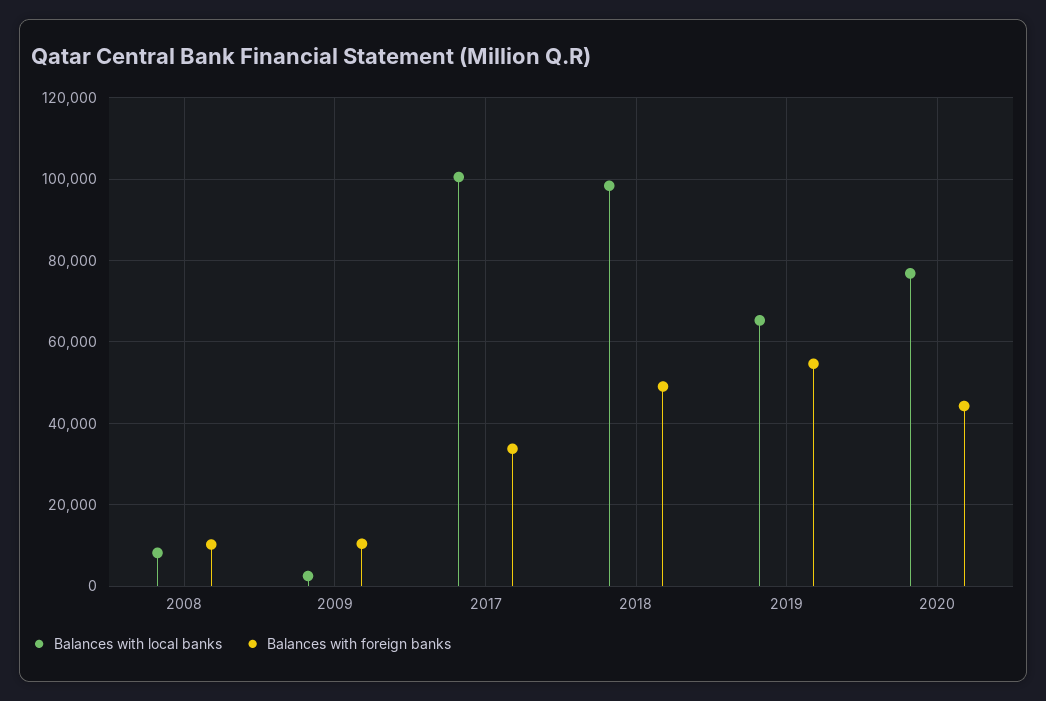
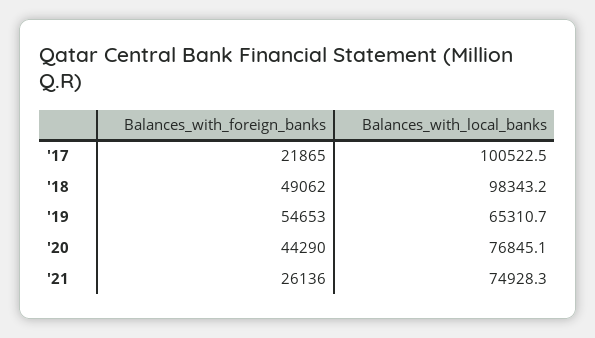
Balances with local banks, 2008: 8000 -> none
Balances with foreign banks, 2008: 10000 -> none
Balances with local banks, 2009: 2000 -> none
Balances with foreign banks, 2009: 10000 -> none
Balances with foreign banks, 2017: 34000 -> 21865
Balances with foreign banks, '21: none -> 26136
Balances with local banks, '21: none -> 74928.3

